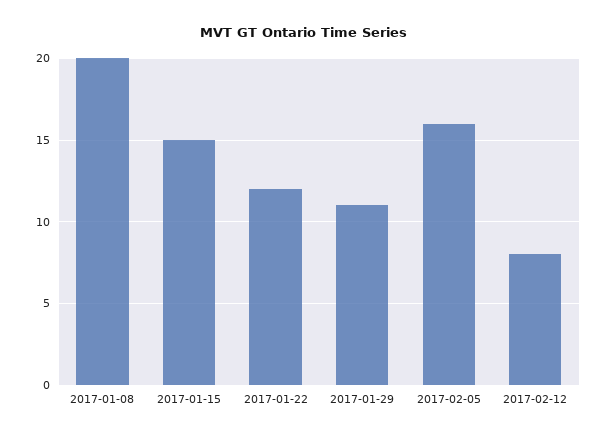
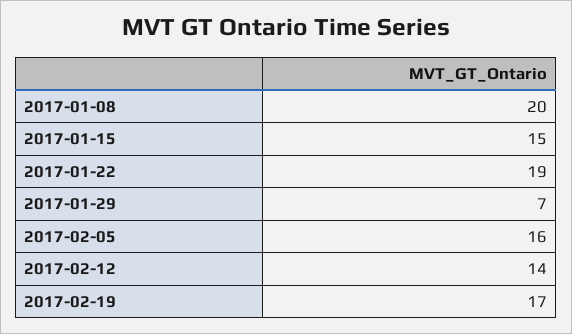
2017-01-22: 12 -> 19
2017-01-29: 11 -> 7
2017-02-12: 8 -> 14
2017-02-19: none -> 17

